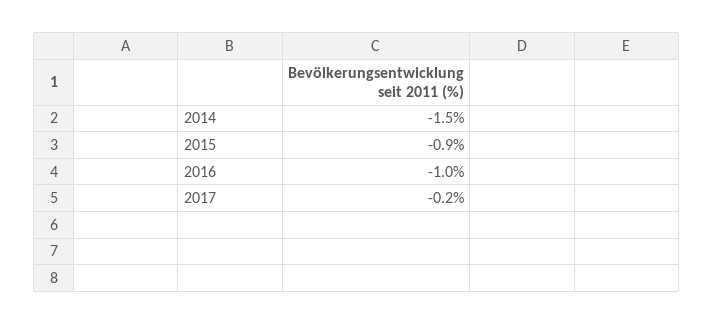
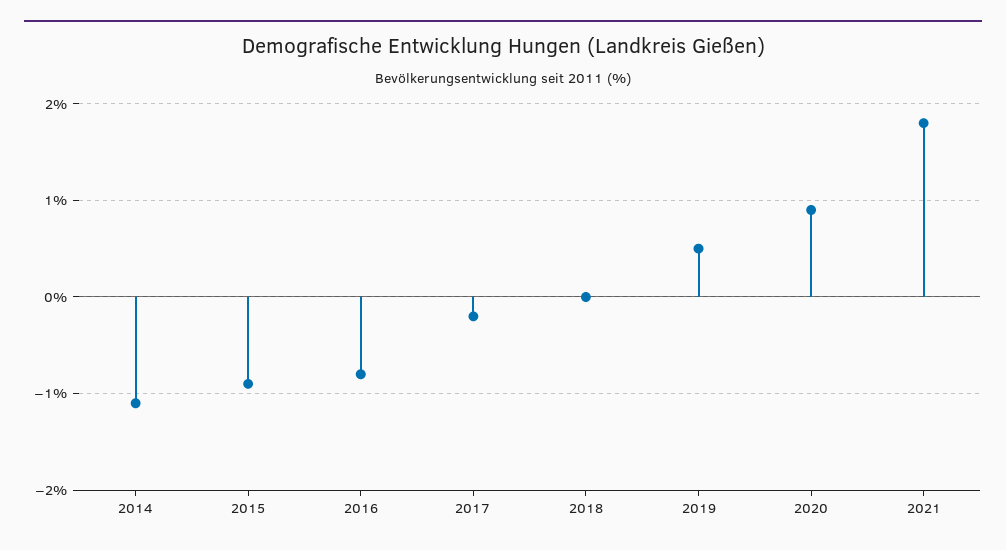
2014: -1.5 -> -1.1
2016: -1 -> -0.8
2018: none -> 0
2019: none -> 0.5
2020: none -> 0.9
2021: none -> 1.8

